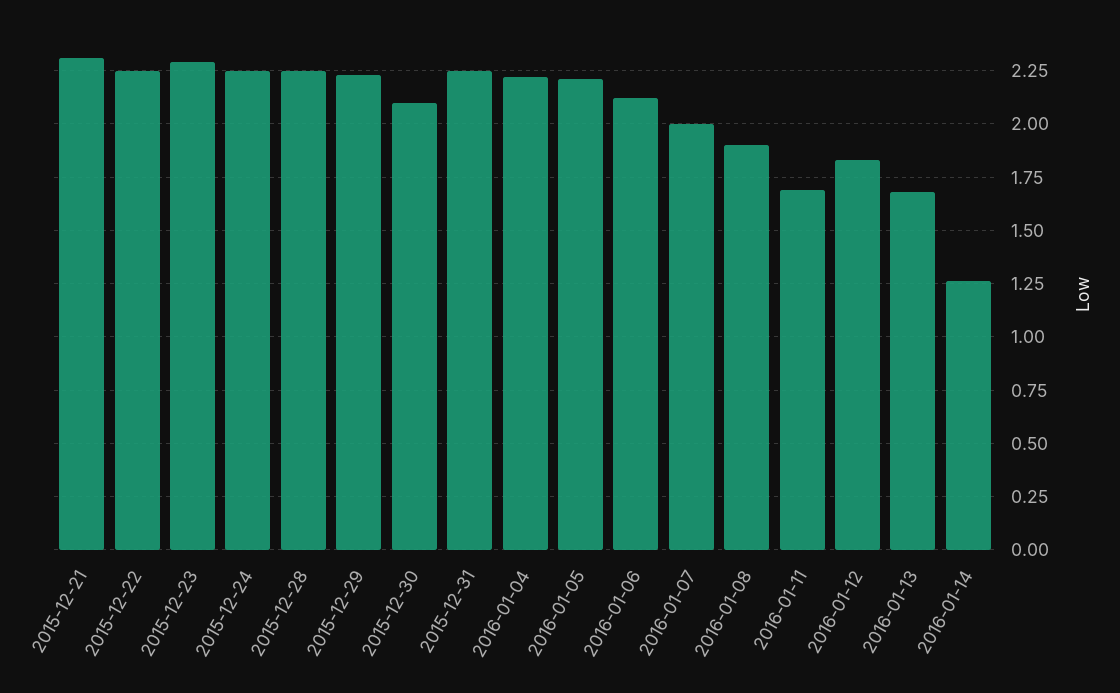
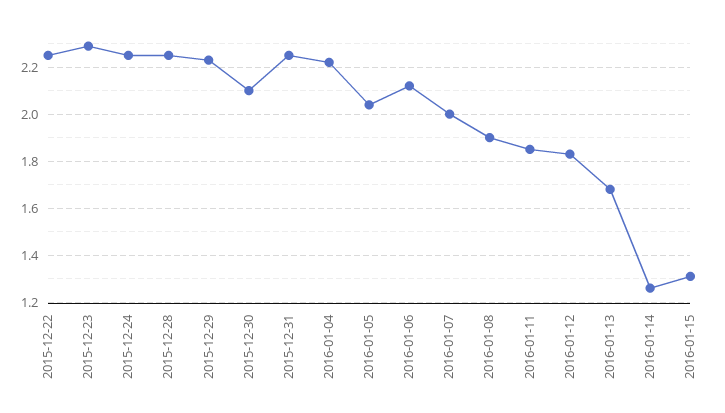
2015-12-21: 2.3 -> none
2016-01-05: 2.2 -> 2.05
2016-01-11: 1.7 -> 1.85
2016-01-15: none -> 1.3

